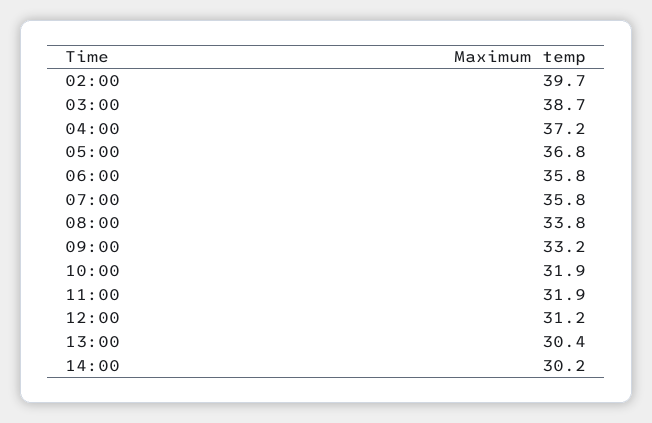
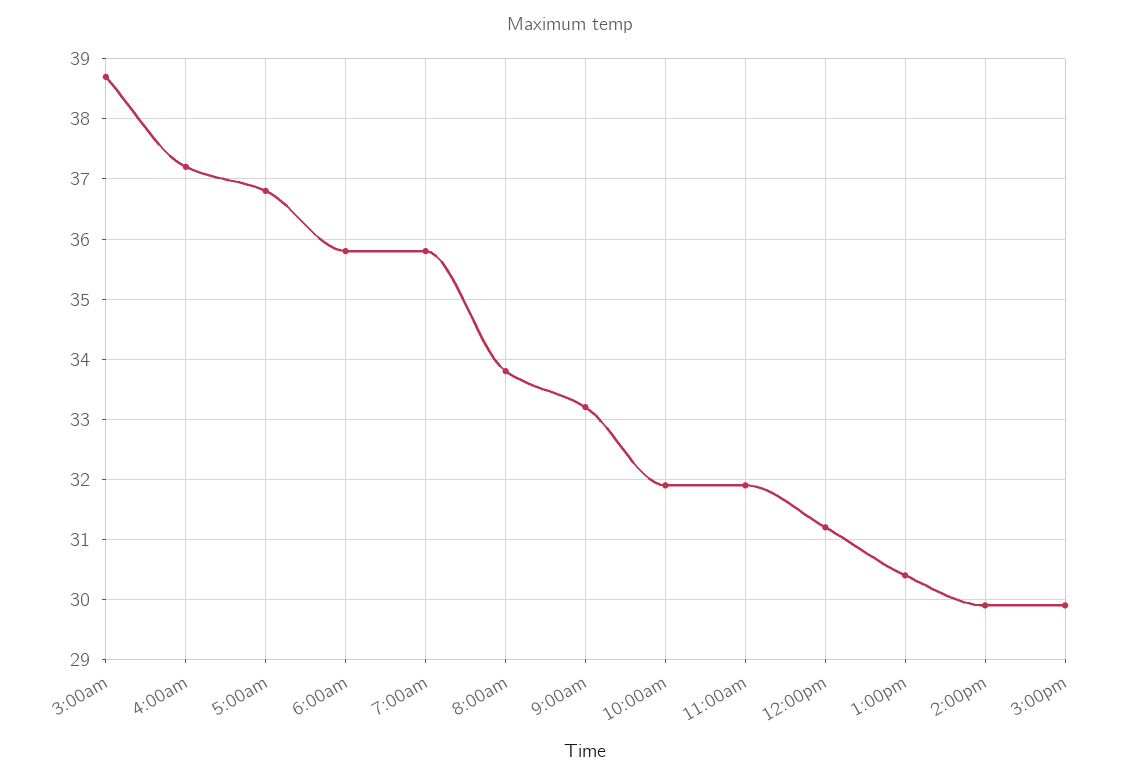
02:00: 39.7 -> none
14:00: 30.2 -> 29.9
3:00pm: none -> 29.9

